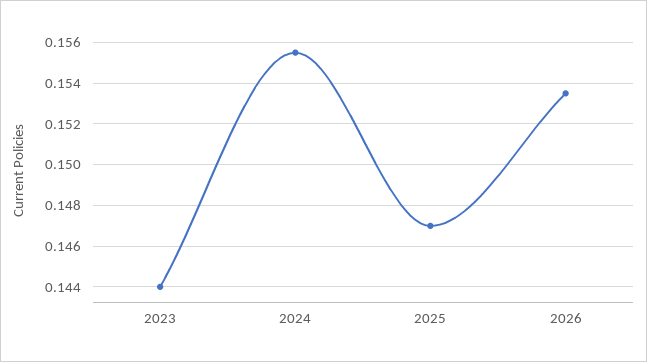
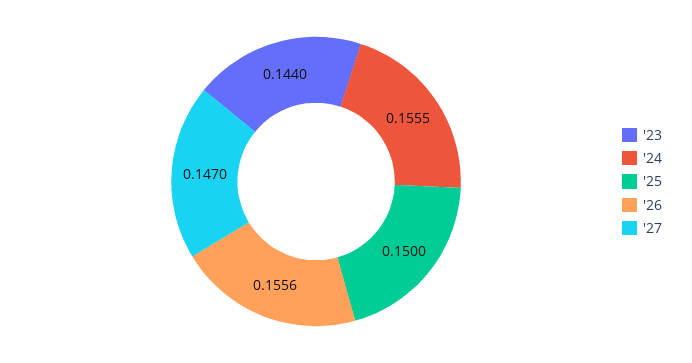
2025: 0.147 -> 0.15
2026: 0.1535 -> 0.1556
'27: none -> 0.147

